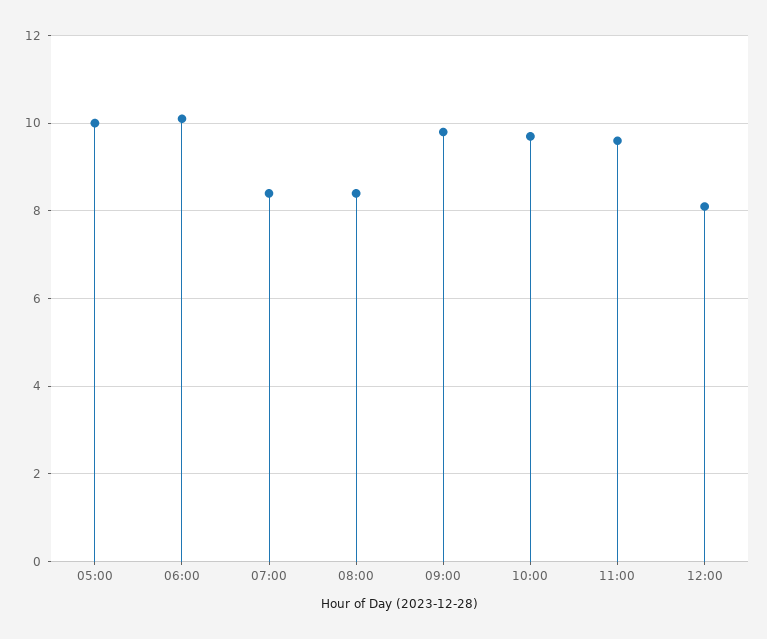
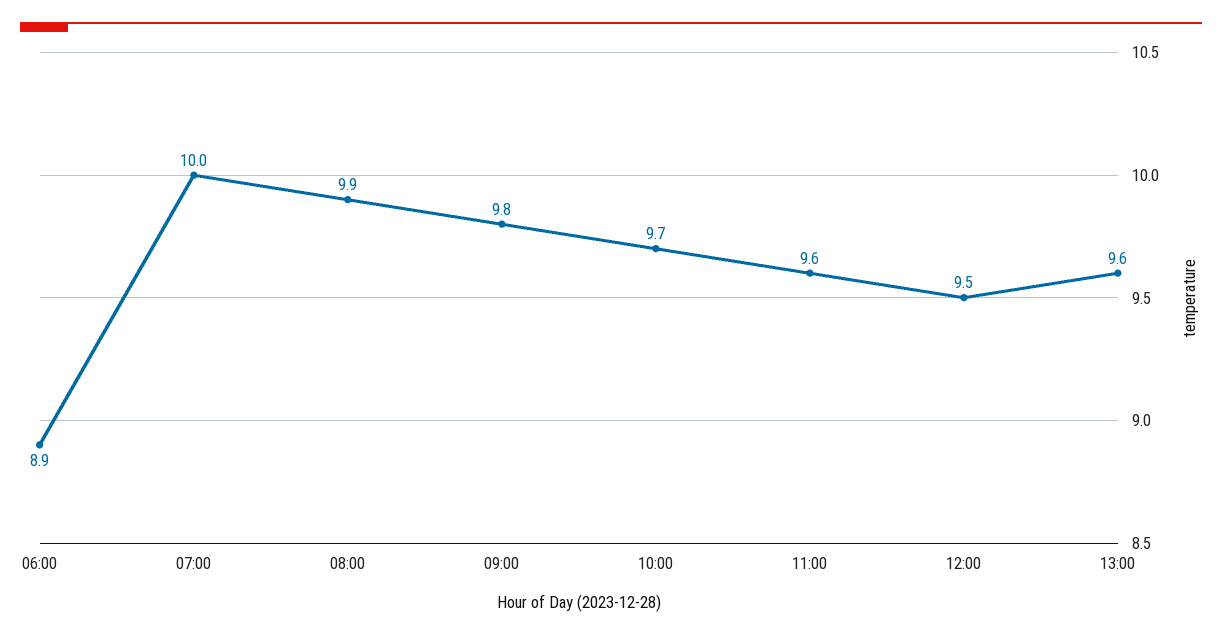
05:00: 10 -> none
06:00: 10 -> 8.9
07:00: 8.5 -> 10
08:00: 8.5 -> 9.9
12:00: 8 -> 9.5
13:00: none -> 9.6

